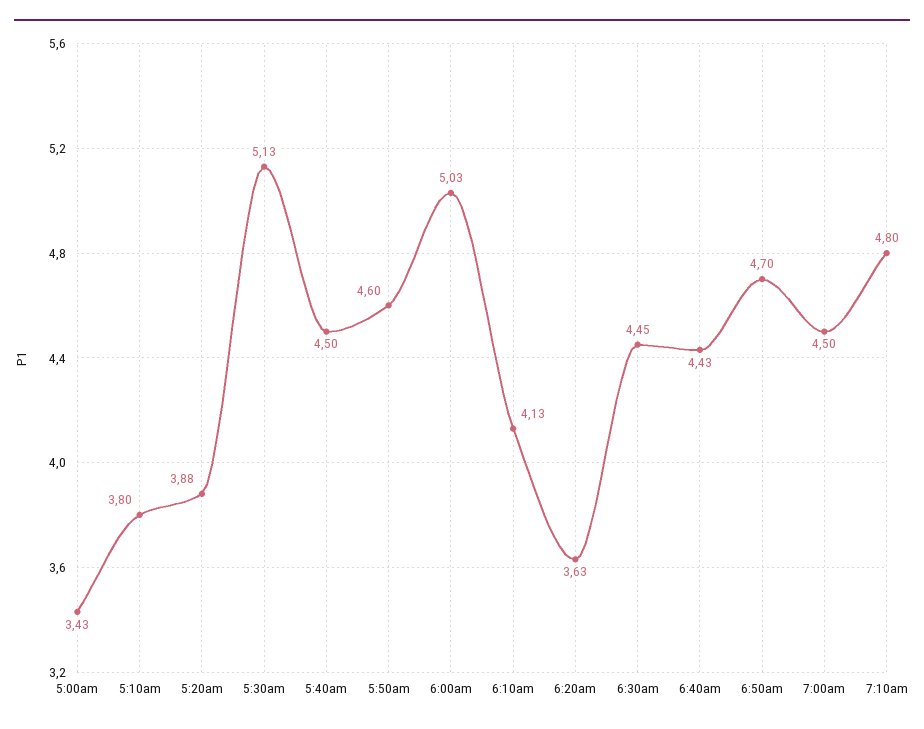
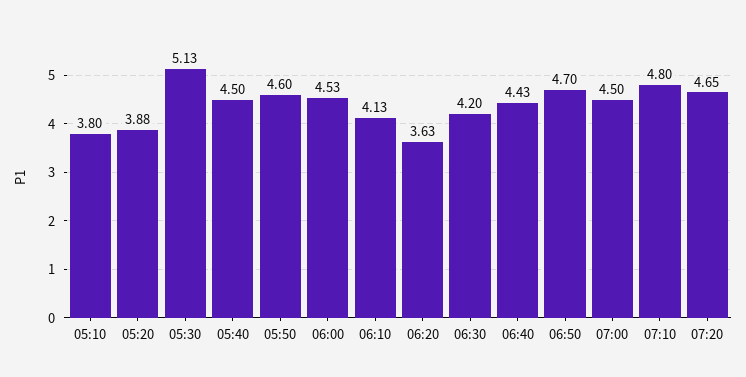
5:00am: 3.43 -> none
6:00am: 5.03 -> 4.53
6:30am: 4.45 -> 4.2
07:20: none -> 4.65

